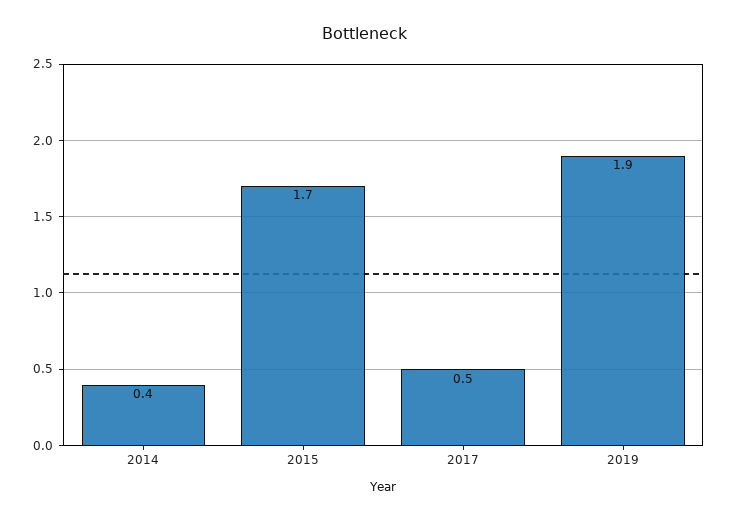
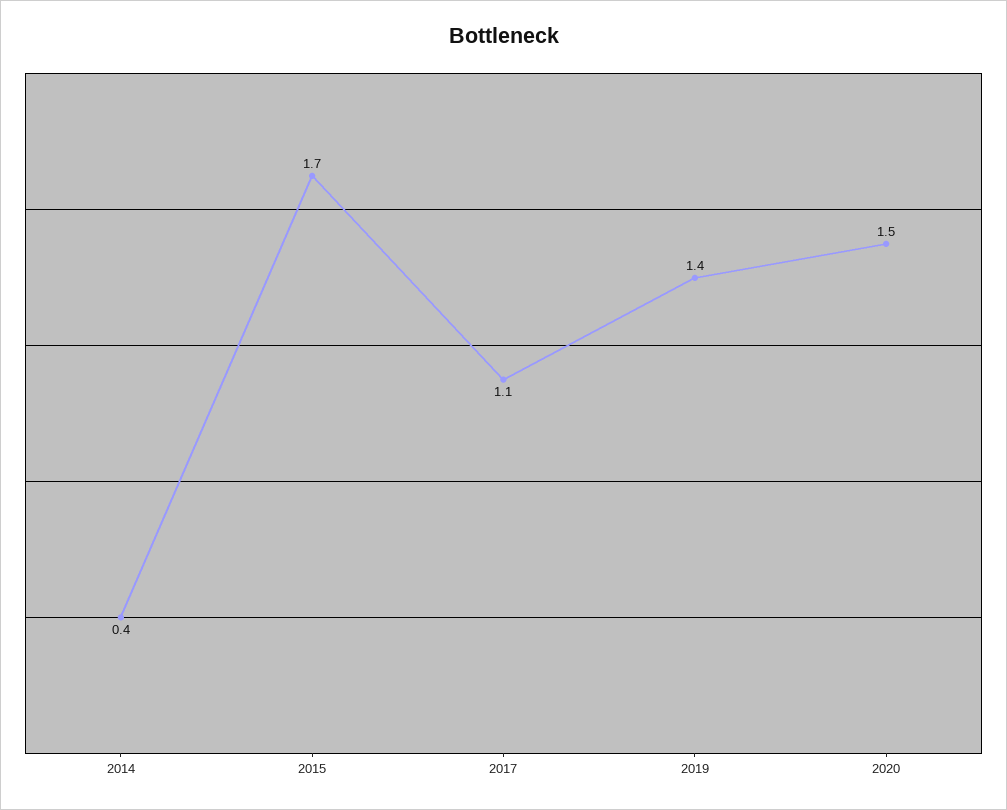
2017: 0.5 -> 1.1
2019: 1.9 -> 1.4
2020: none -> 1.5

